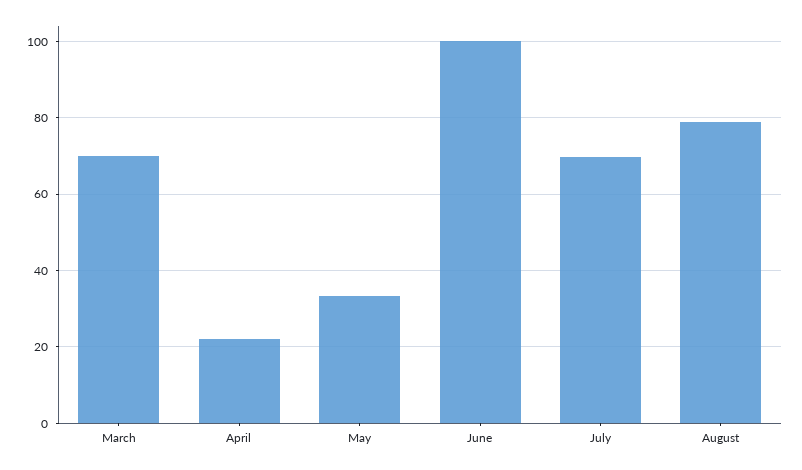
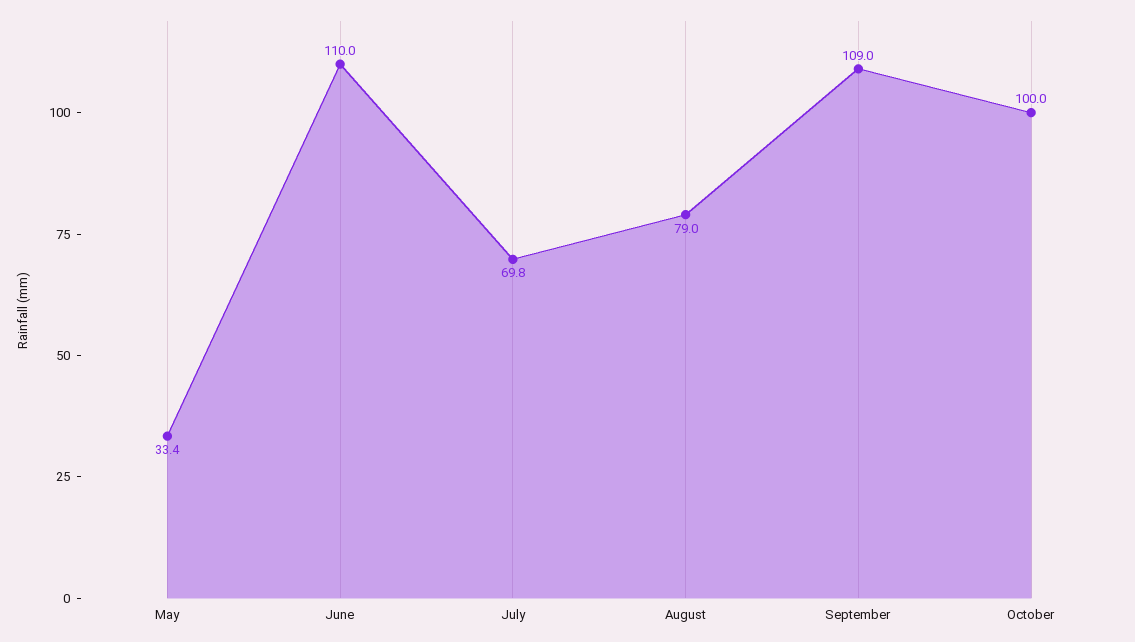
March: 70 -> none
April: 22 -> none
June: 100 -> 110
September: none -> 109
October: none -> 100

